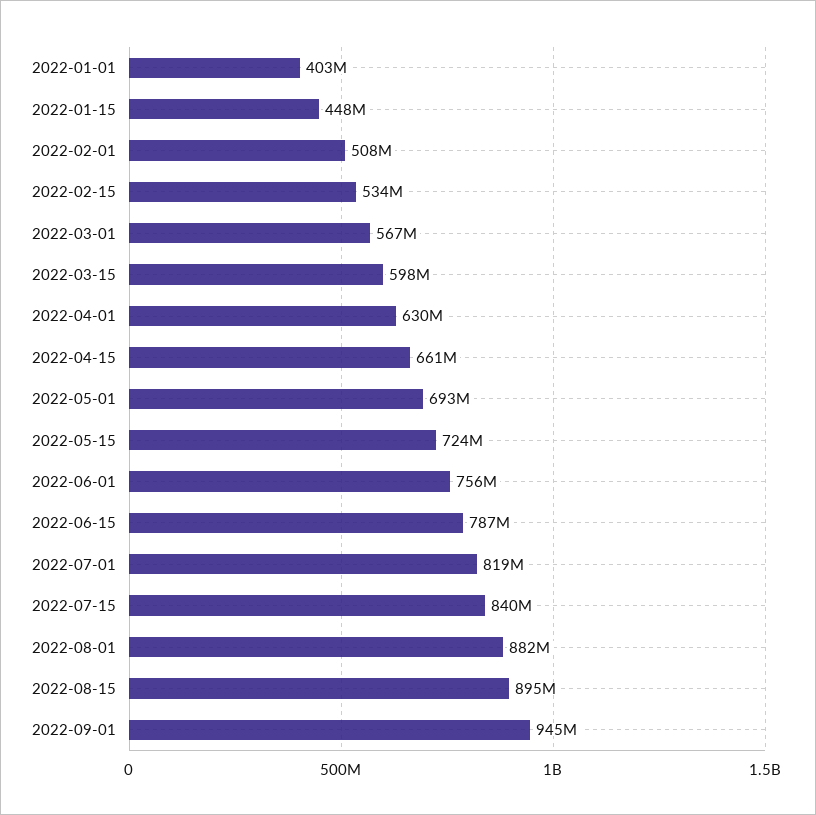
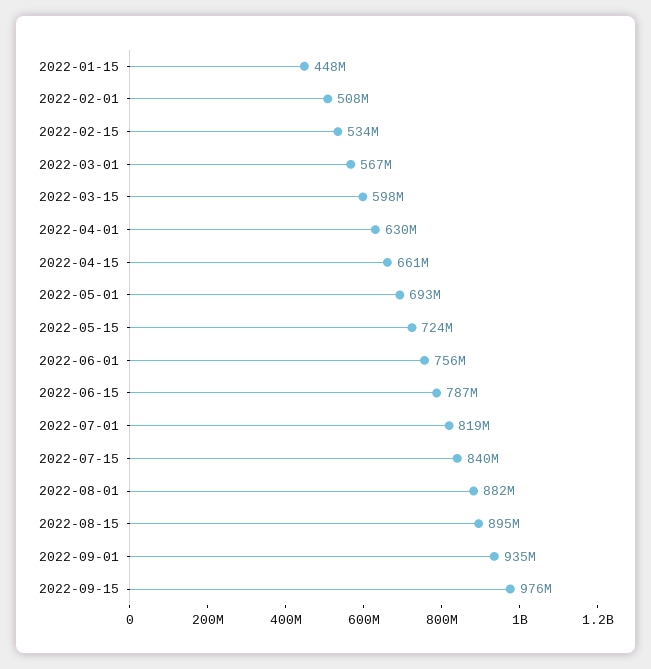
2022-01-01: 403000000 -> none
2022-09-01: 945000000 -> 935000000
2022-09-15: none -> 976000000

